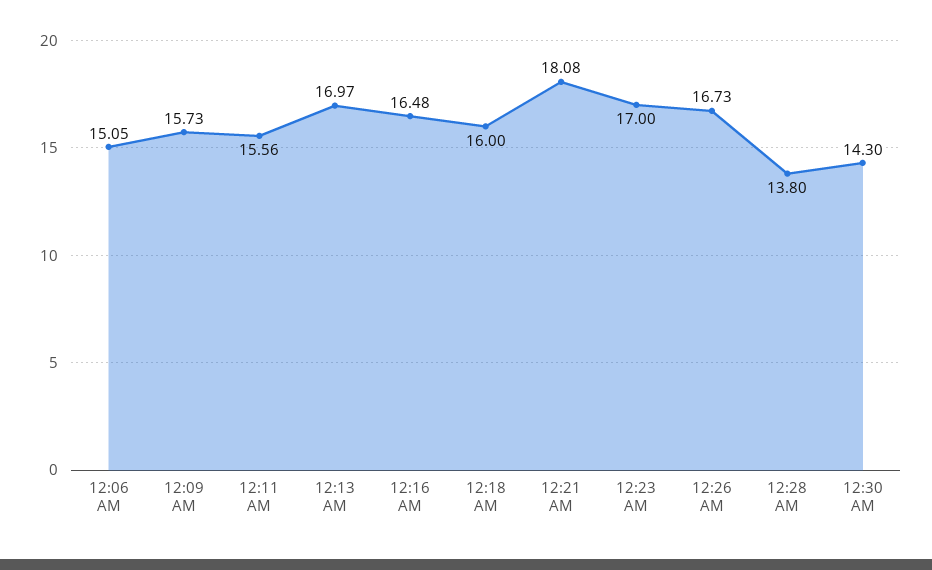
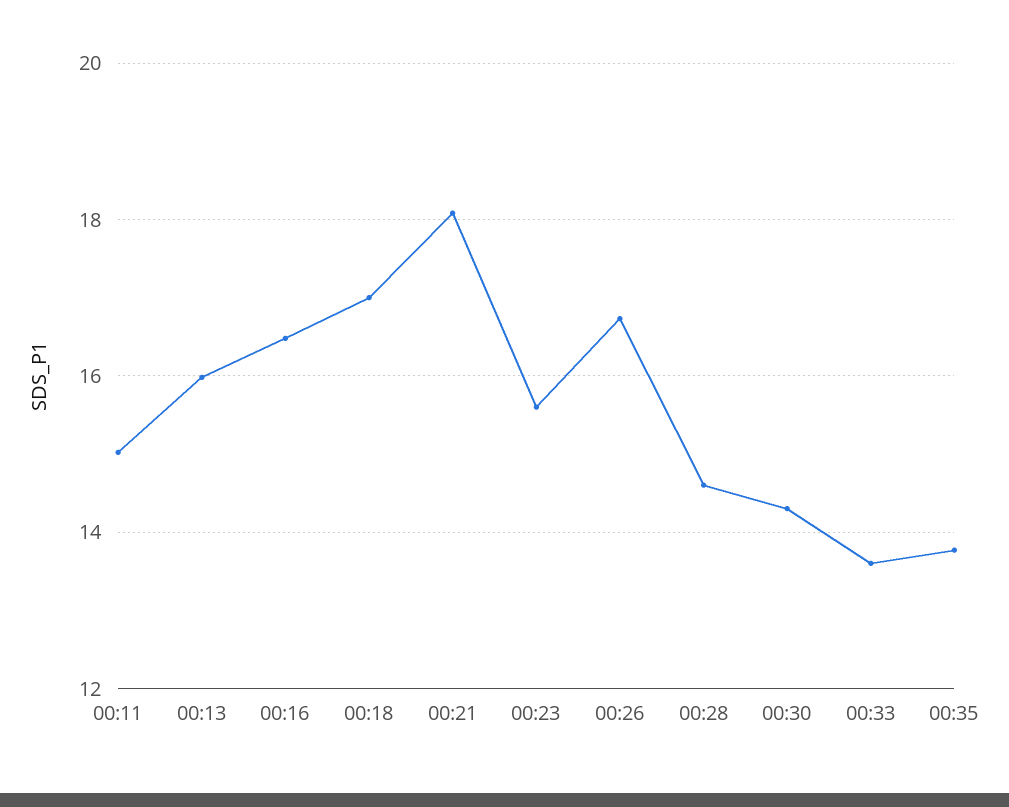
12:06 AM: 15.05 -> none
12:09 AM: 15.73 -> none
12:11 AM: 15.56 -> 15
12:13 AM: 16.97 -> 16
12:18 AM: 16 -> 17
12:23 AM: 17 -> 15.6
12:28 AM: 13.8 -> 14.6
00:33: none -> 13.6
00:35: none -> 13.8

